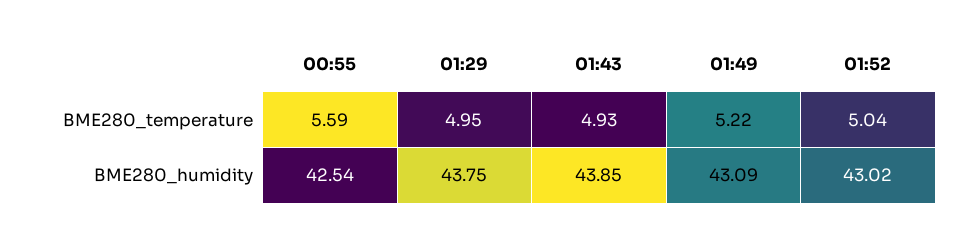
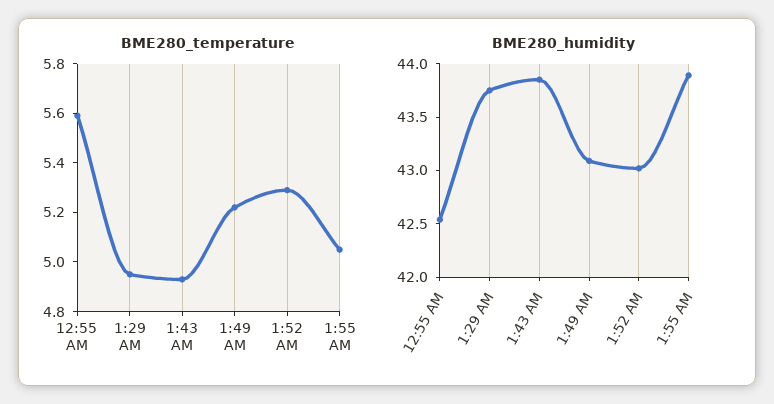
BME280_temperature, 01:52: 5.04 -> 5.3
BME280_temperature, 1:55 AM: none -> 5.05
BME280_humidity, 1:55 AM: none -> 43.9

